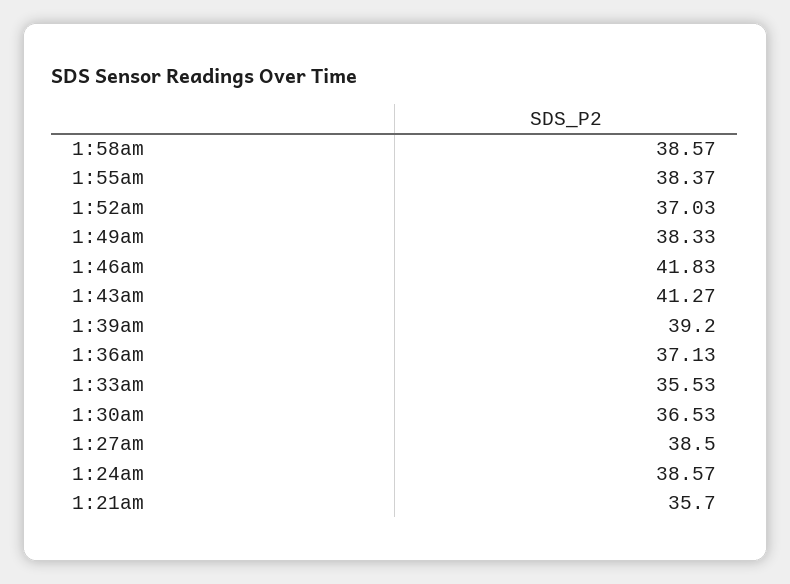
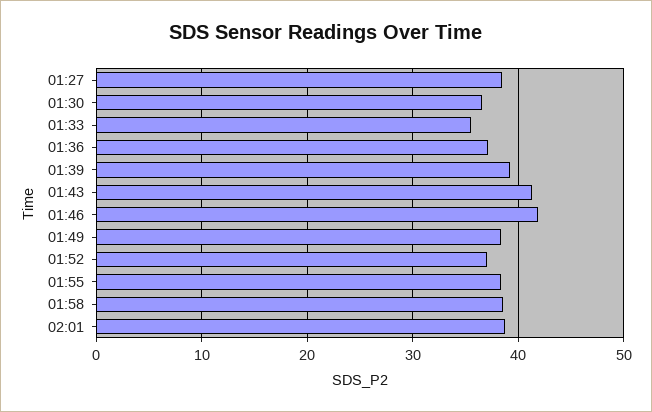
1:24am: 38.57 -> none
1:21am: 35.7 -> none
02:01: none -> 39

